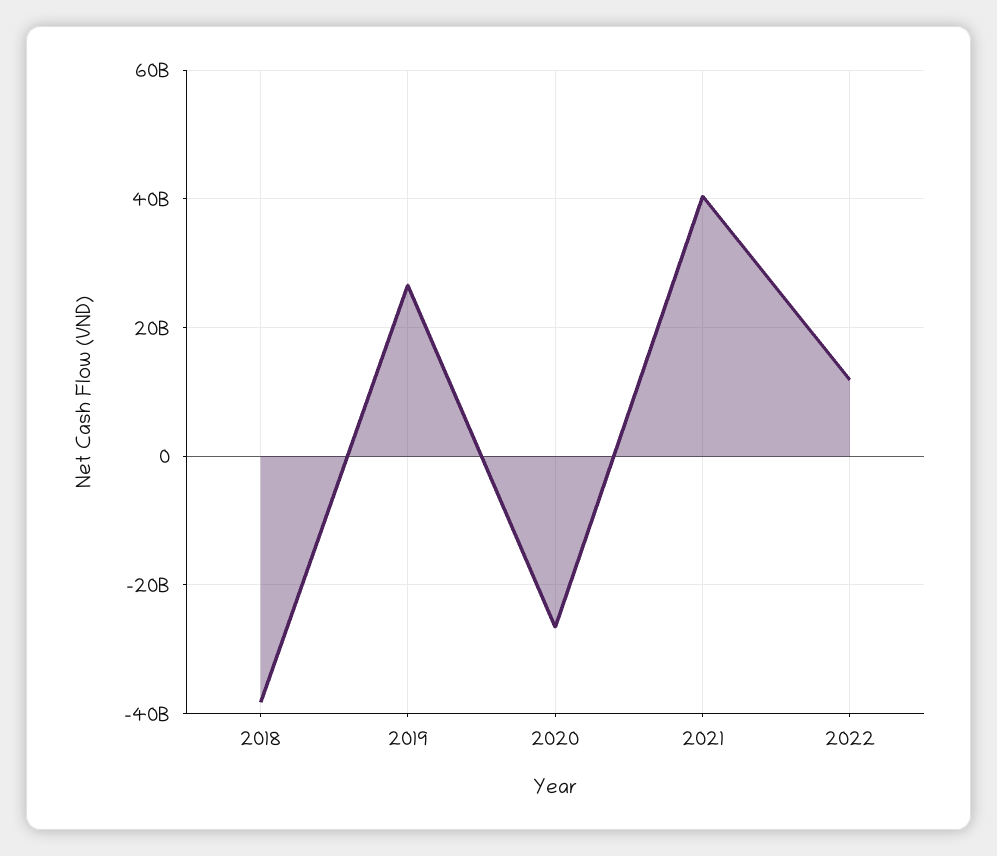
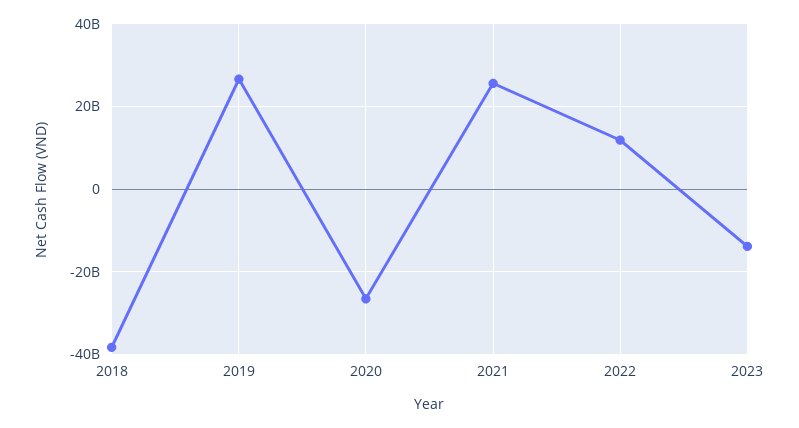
2021: 40000000000 -> 26000000000
2023: none -> -14000000000

